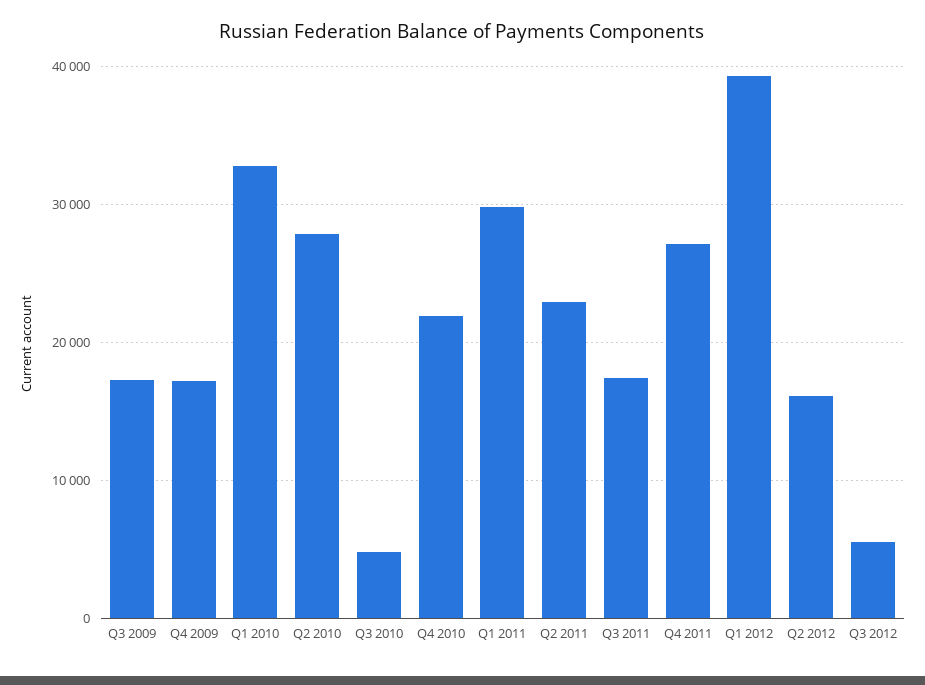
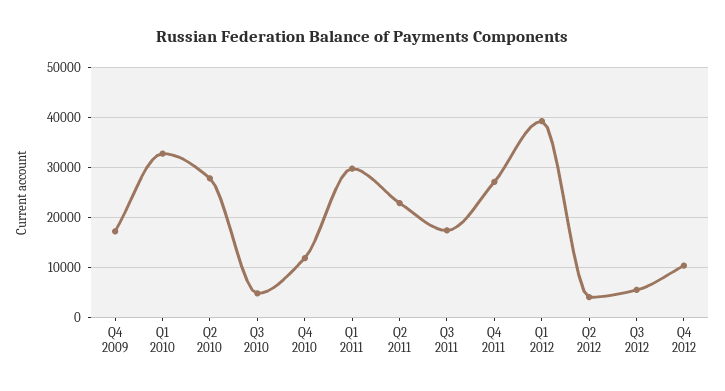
Q3 2009: 17000 -> none
Q4 2010: 22000 -> 12000
Q2 2012: 16000 -> 4000
Q4 2012: none -> 10000

